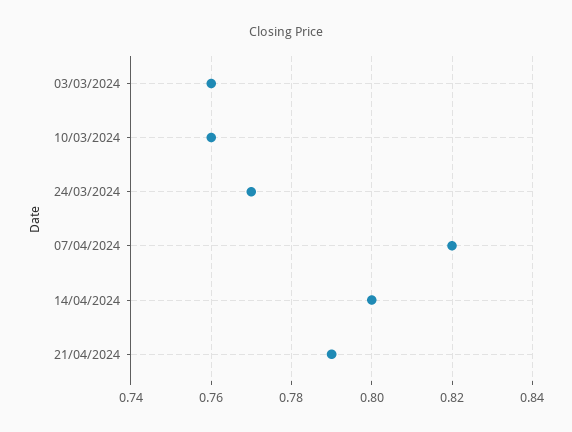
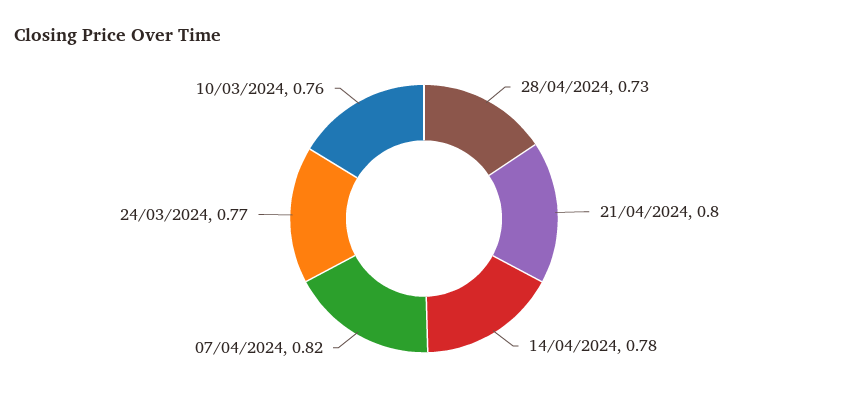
03/03/2024: 0.76 -> none
14/04/2024: 0.8 -> 0.78
21/04/2024: 0.79 -> 0.8
28/04/2024: none -> 0.73

